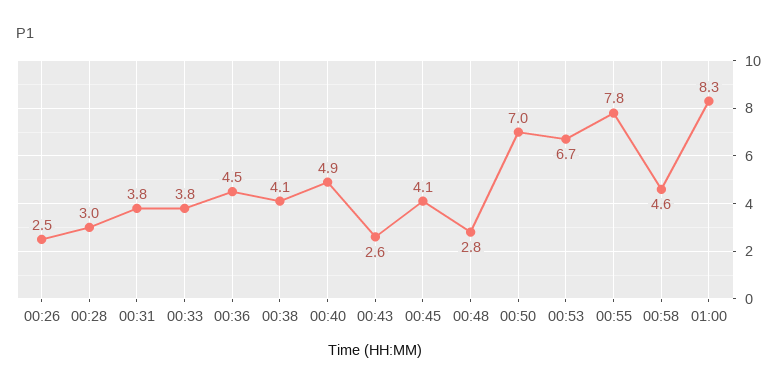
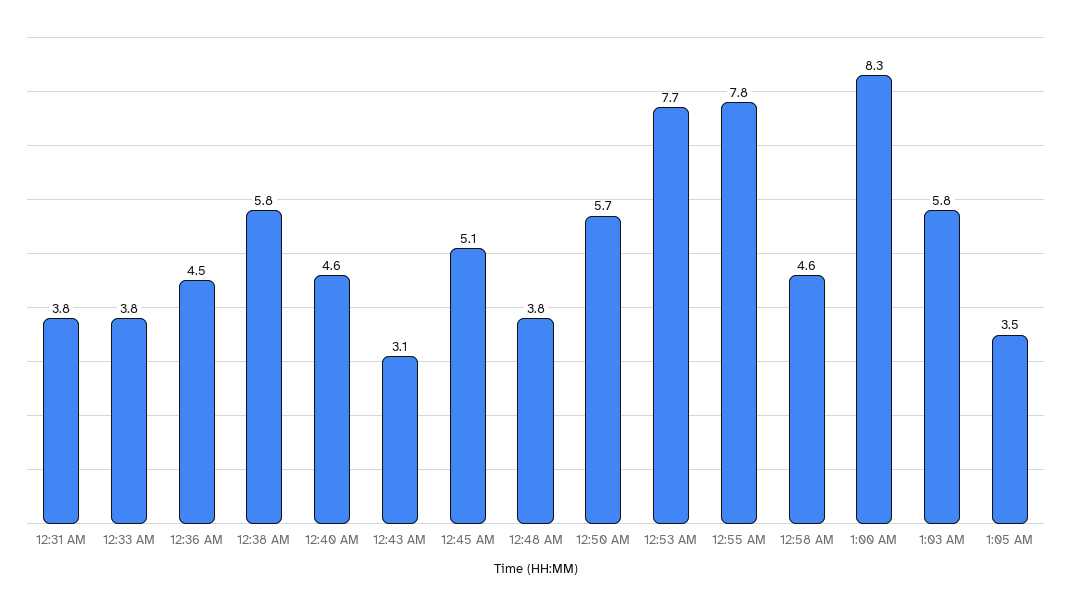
00:26: 2.5 -> none
00:28: 3 -> none
00:38: 4.1 -> 5.8
00:40: 4.9 -> 4.6
00:43: 2.6 -> 3.1
00:45: 4.1 -> 5.1
00:48: 2.8 -> 3.8
00:50: 7 -> 5.7
00:53: 6.7 -> 7.7
1:03 AM: none -> 5.8
1:05 AM: none -> 3.5

